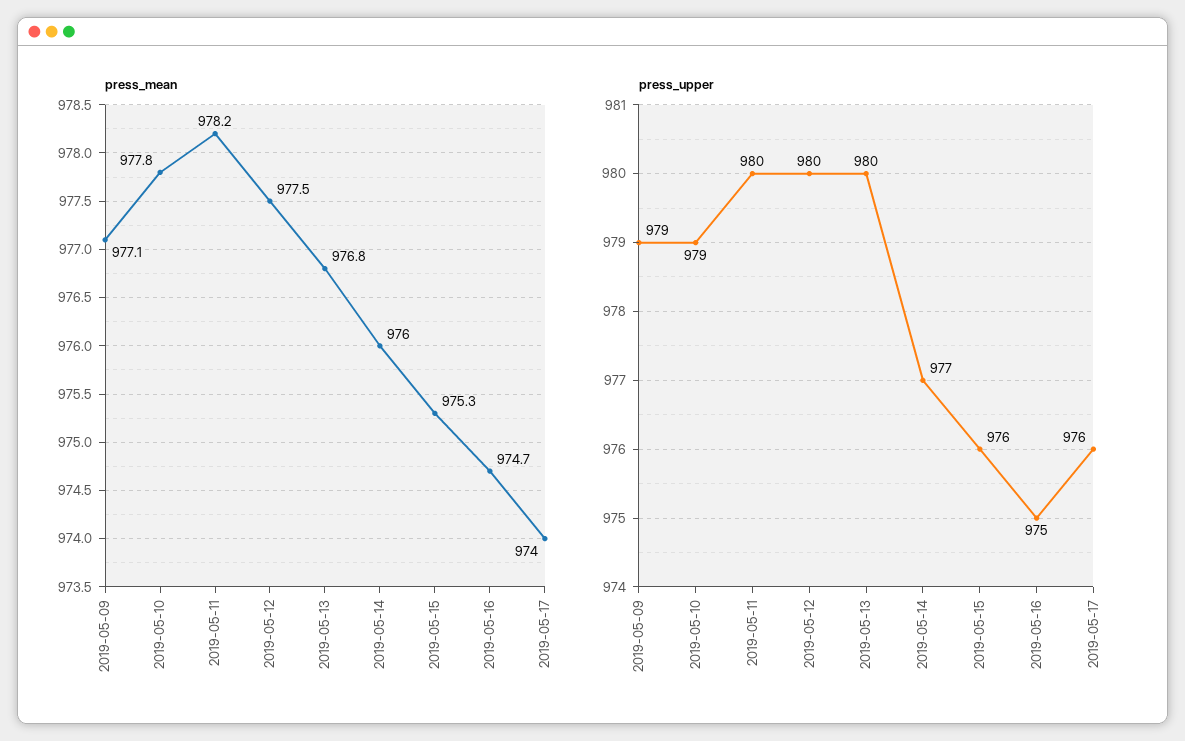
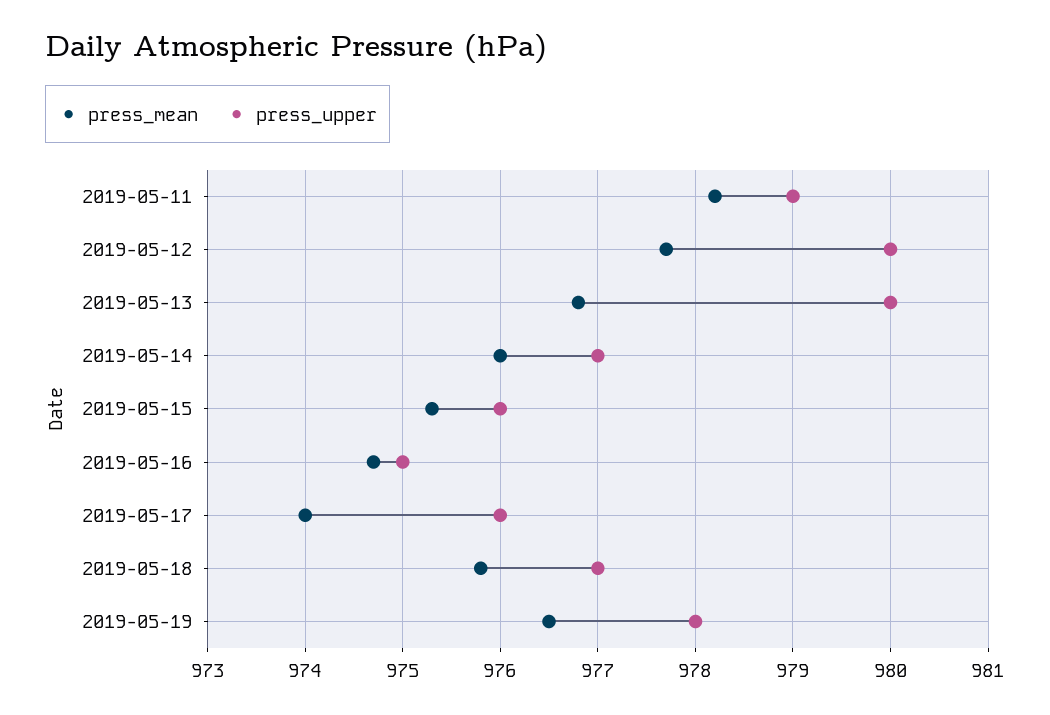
press_mean, 2019-05-09: 977.1 -> none
press_mean, 2019-05-10: 977.8 -> none
press_mean, 2019-05-12: 977.5 -> 977.7
press_upper, 2019-05-09: 979 -> none
press_upper, 2019-05-10: 979 -> none
press_upper, 2019-05-11: 980 -> 979
press_mean, 2019-05-18: none -> 975.8
press_upper, 2019-05-18: none -> 977
press_mean, 2019-05-19: none -> 976.5
press_upper, 2019-05-19: none -> 978

